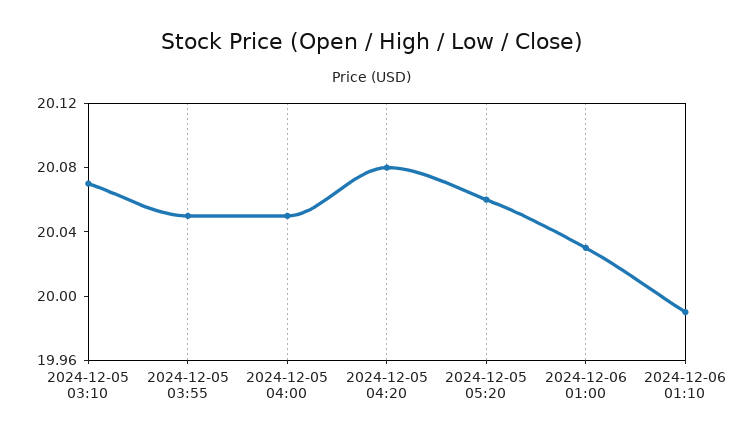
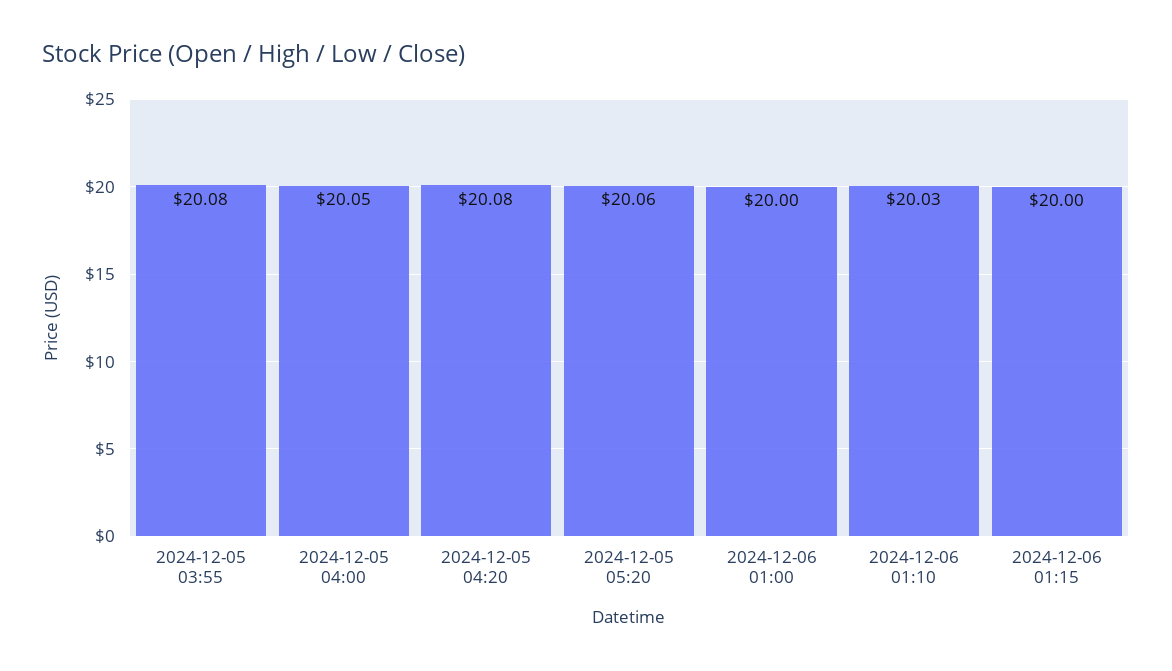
2024-12-05 03:10: 20.07 -> none
2024-12-05 03:55: 20.05 -> 20.08
2024-12-06 01:00: 20.03 -> 20
2024-12-06 01:10: 19.99 -> 20.03
2024-12-06 01:15: none -> 20

